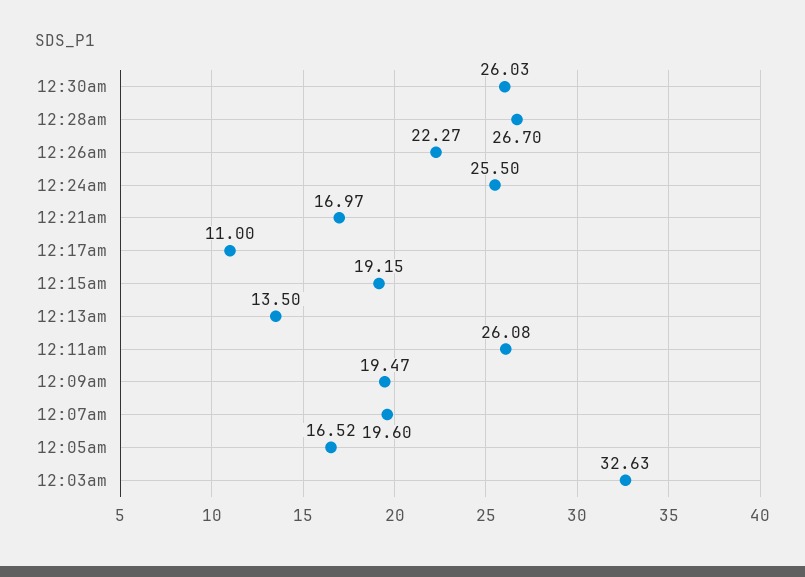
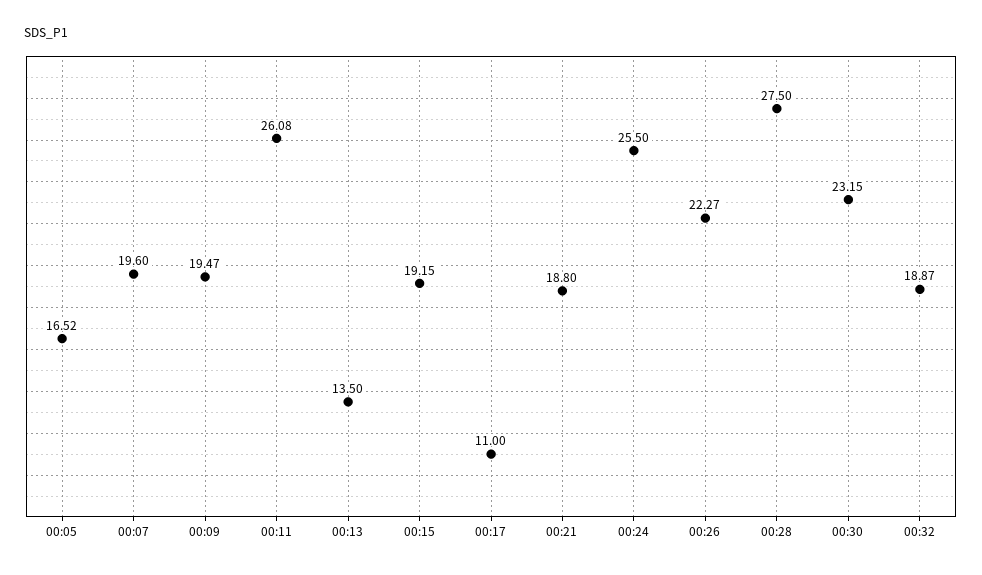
12:30am: 26.03 -> 23.15
12:28am: 26.7 -> 27.5
12:21am: 16.97 -> 18.8
12:03am: 32.63 -> none
00:32: none -> 18.87

